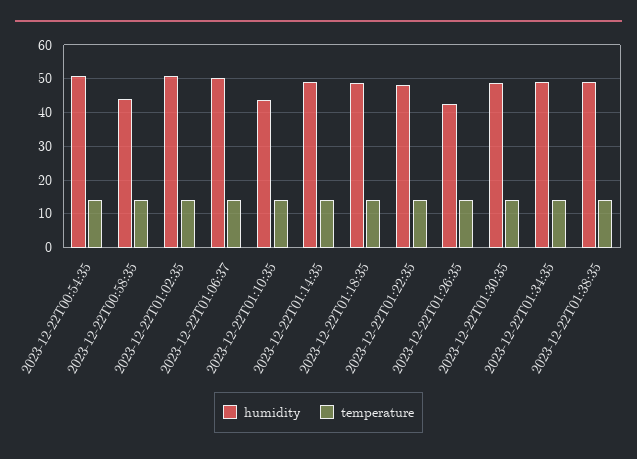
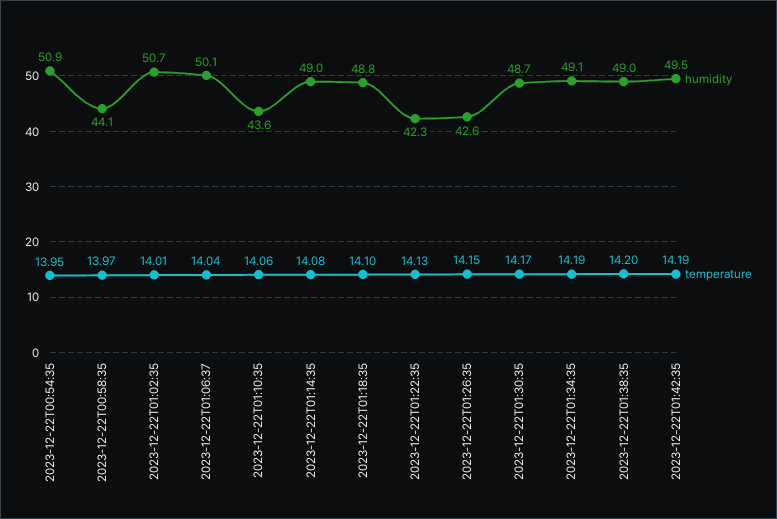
humidity, 2023-12-22T01:22:35: 48 -> 42.3
humidity, 2023-12-22T01:42:35: none -> 49.5
temperature, 2023-12-22T01:42:35: none -> 14.19

